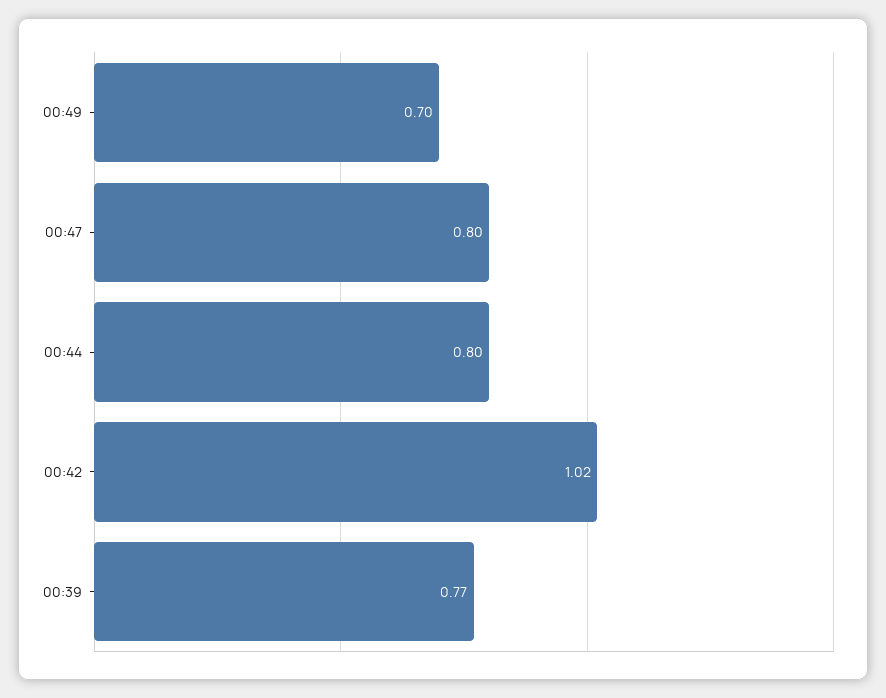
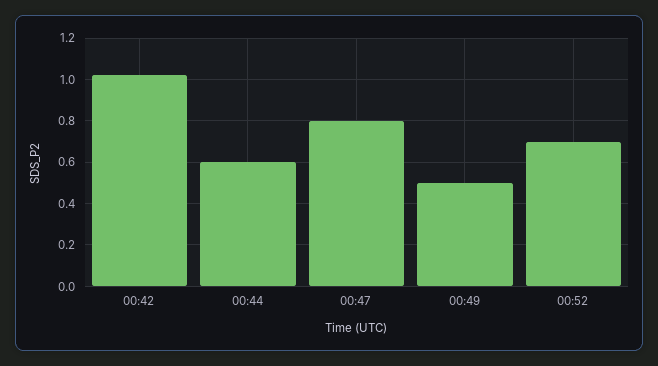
00:49: 0.7 -> 0.5
00:44: 0.8 -> 0.6
00:39: 0.77 -> none
00:52: none -> 0.7

